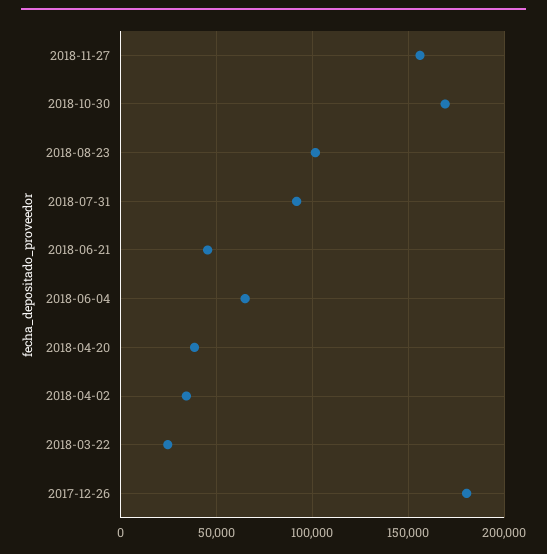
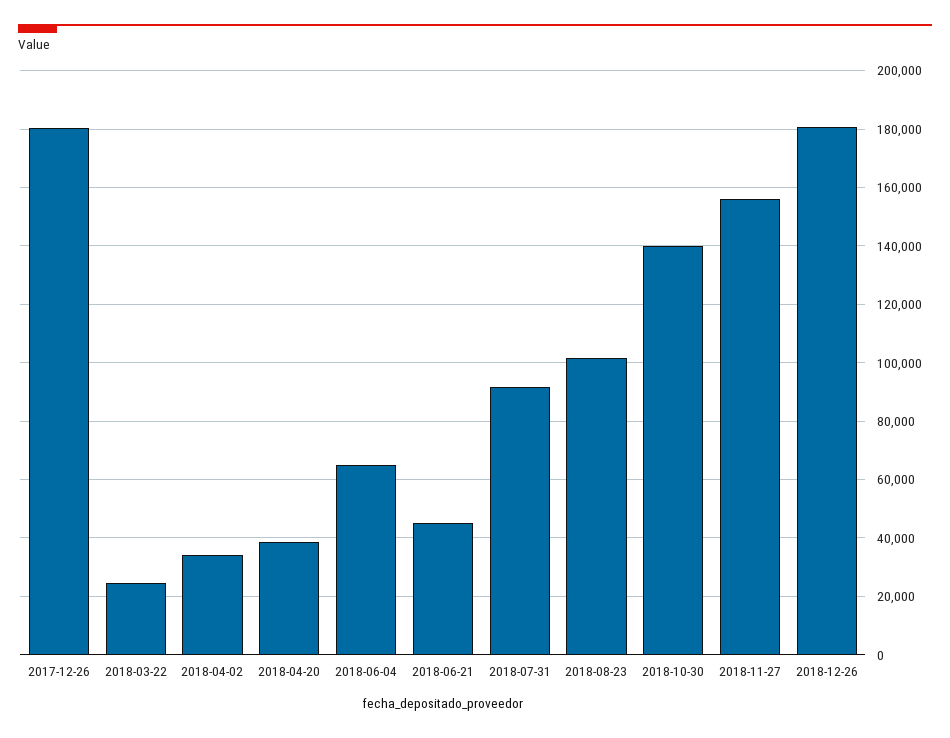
2018-10-30: 170000 -> 140000
2018-12-26: none -> 180000

